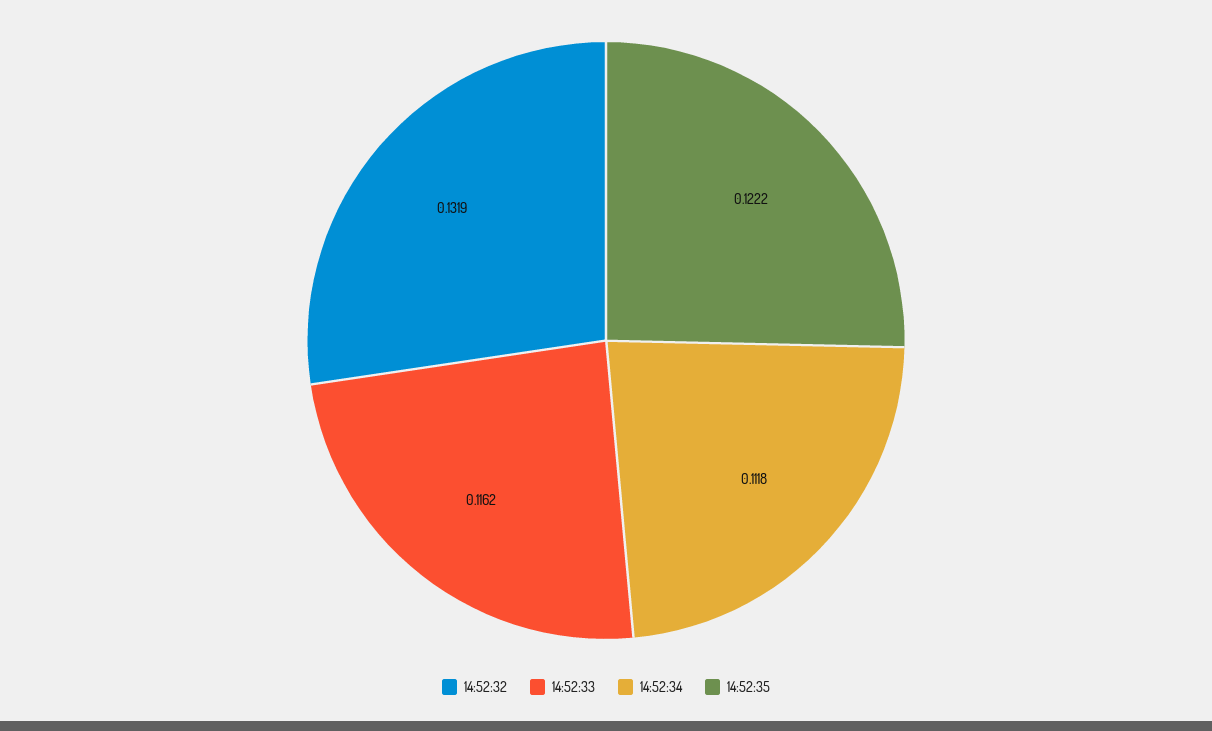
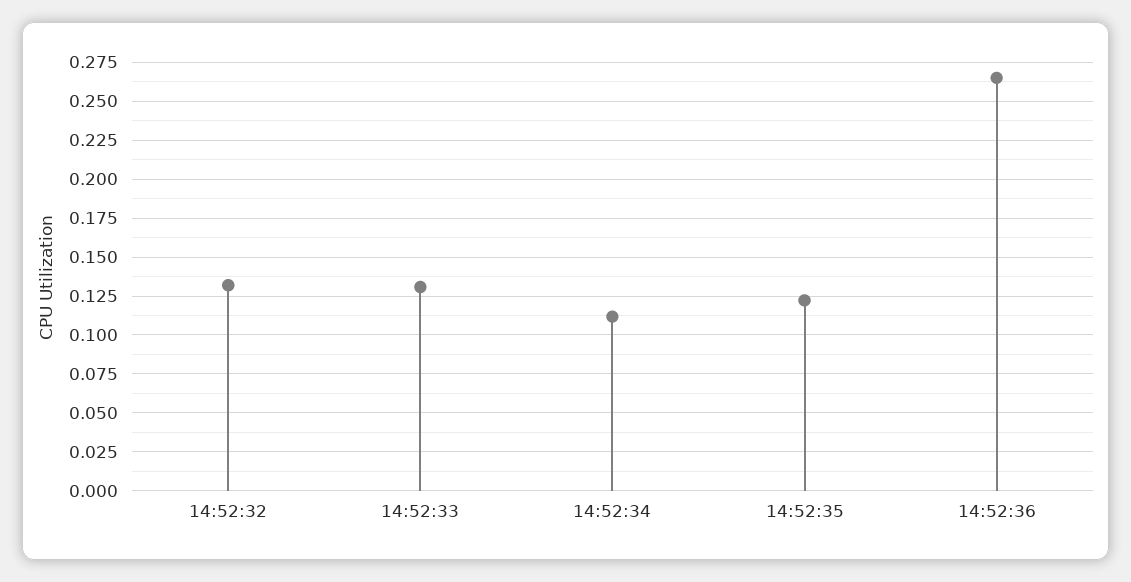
14:52:33: 0.1162 -> 0.13
14:52:36: none -> 0.265

